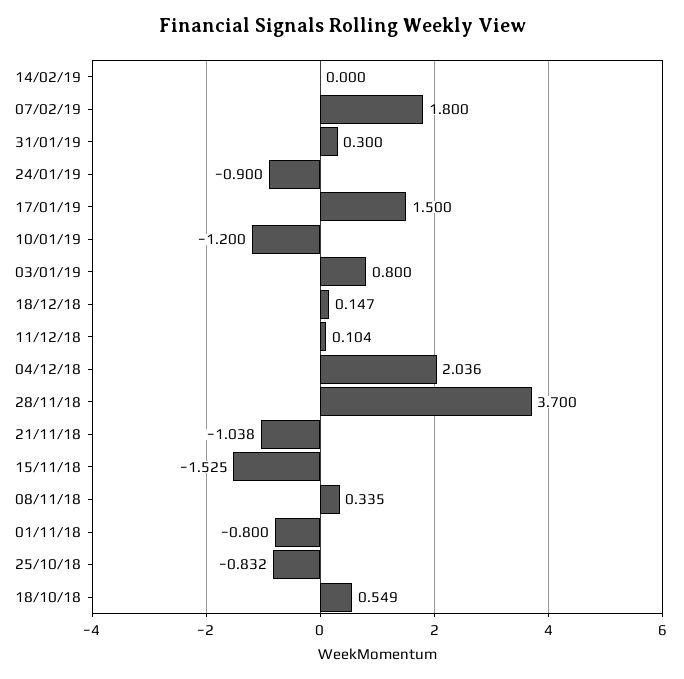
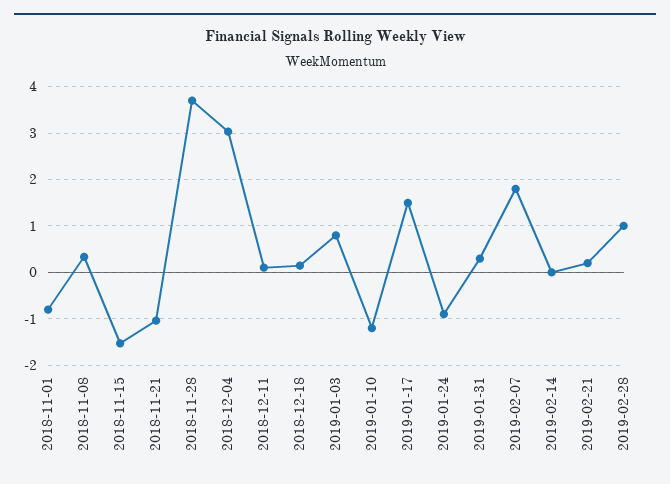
04/12/18: 2.036 -> 3
25/10/18: -0.832 -> none
18/10/18: 0.549 -> none
2019-02-21: none -> 0.2
2019-02-28: none -> 1

